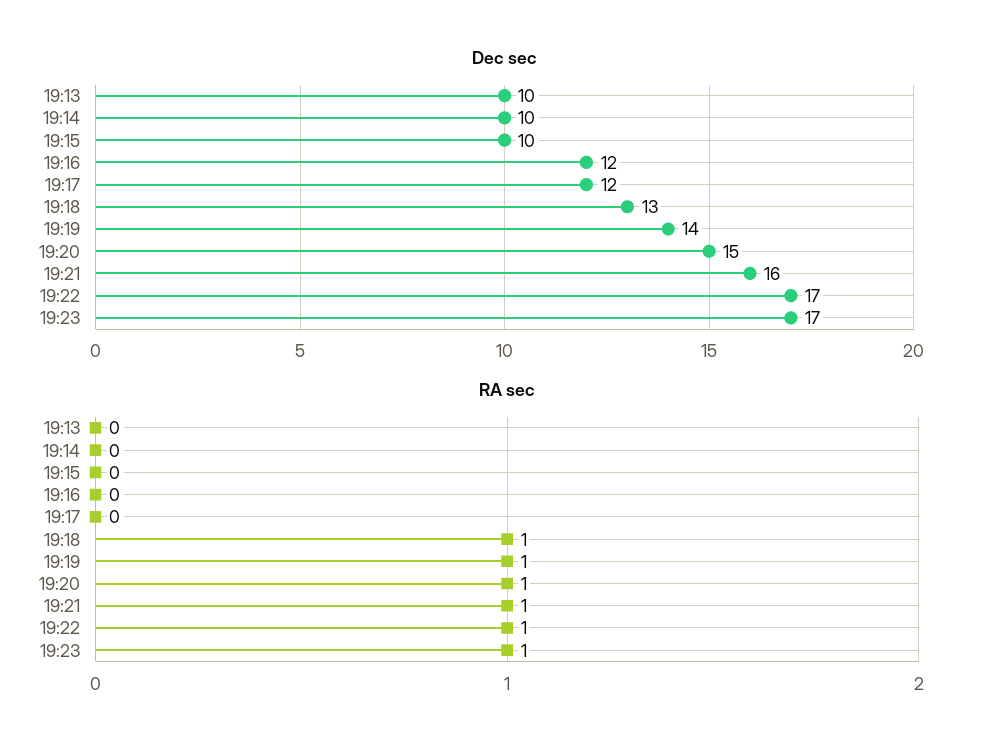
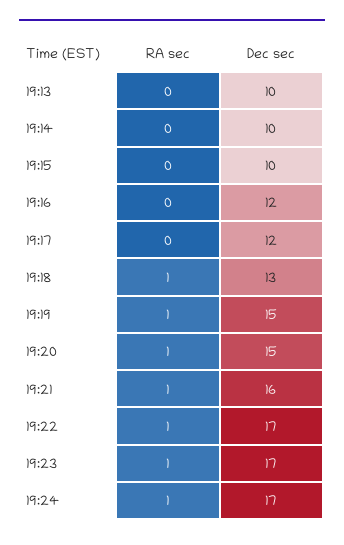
Dec sec, 19:19: 14 -> 15
RA sec, 19:24: none -> 1
Dec sec, 19:24: none -> 17

